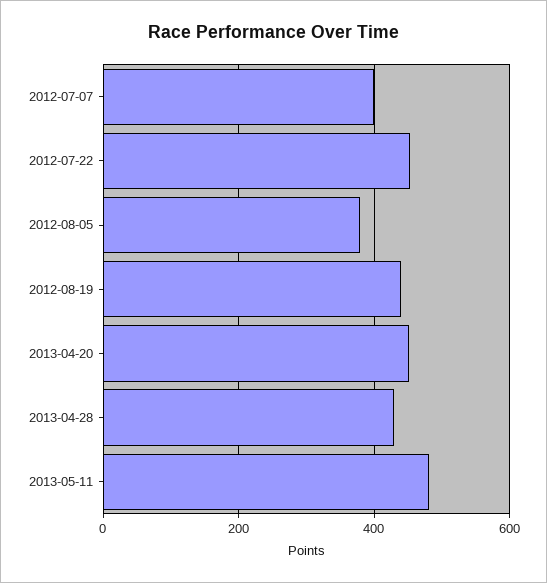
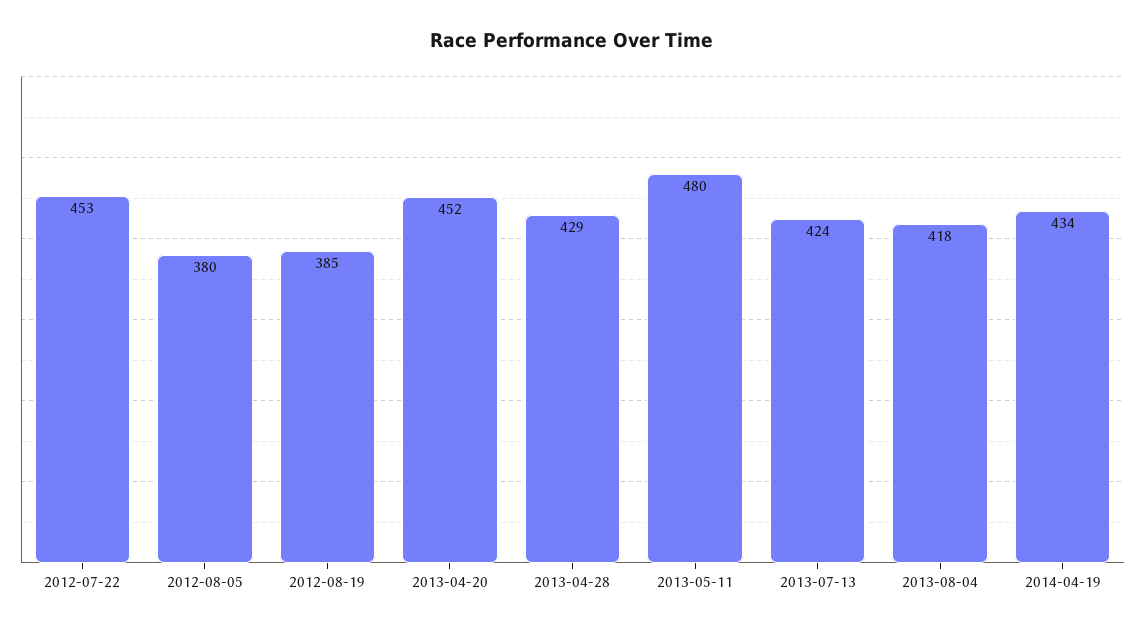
2012-07-07: 400 -> none
2012-08-19: 440 -> 385
2013-07-13: none -> 424
2013-08-04: none -> 418
2014-04-19: none -> 434

